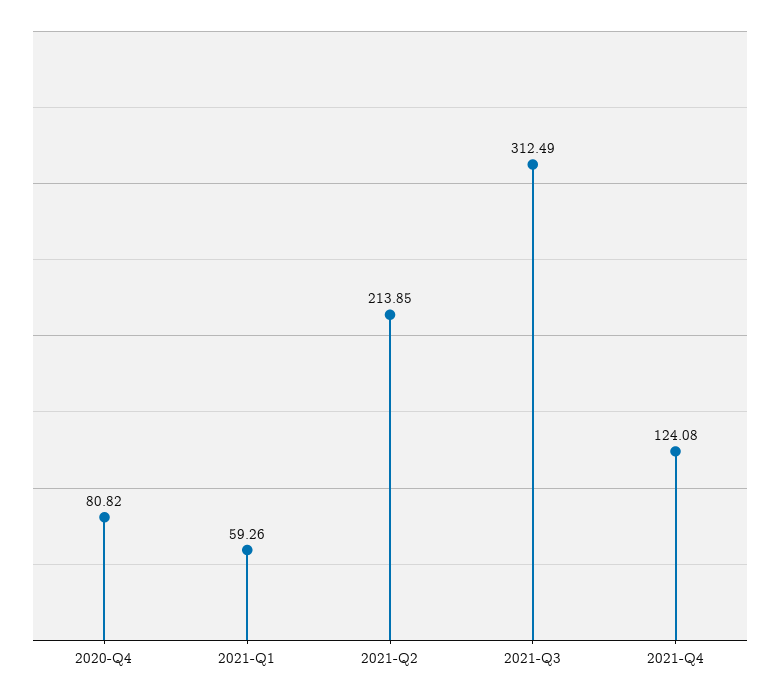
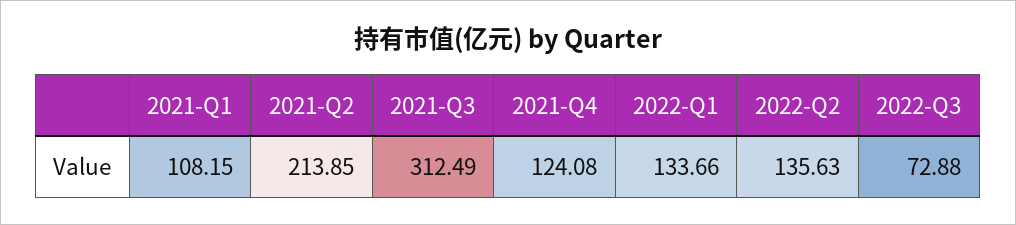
2020-Q4: 80.82 -> none
2021-Q1: 59.26 -> 108.15
2022-Q1: none -> 133.66
2022-Q2: none -> 135.63
2022-Q3: none -> 72.88

